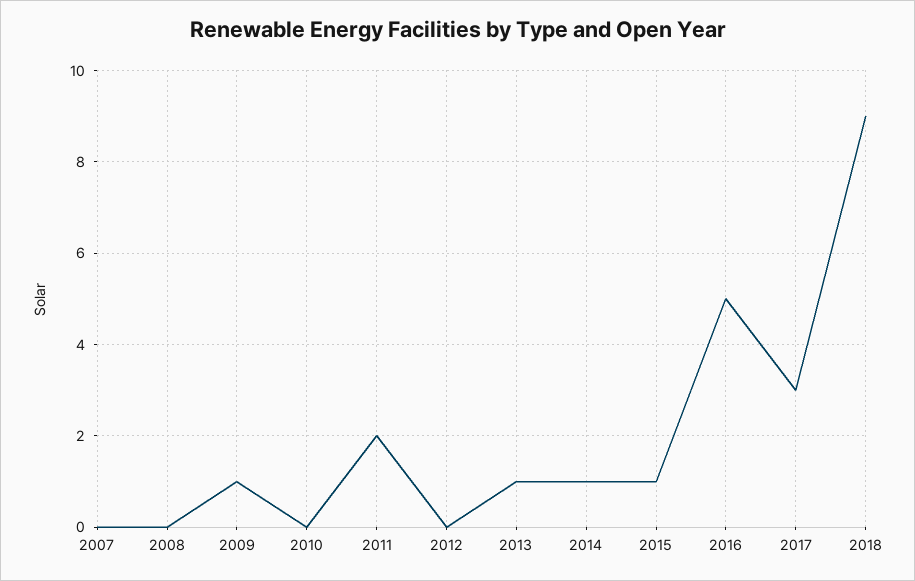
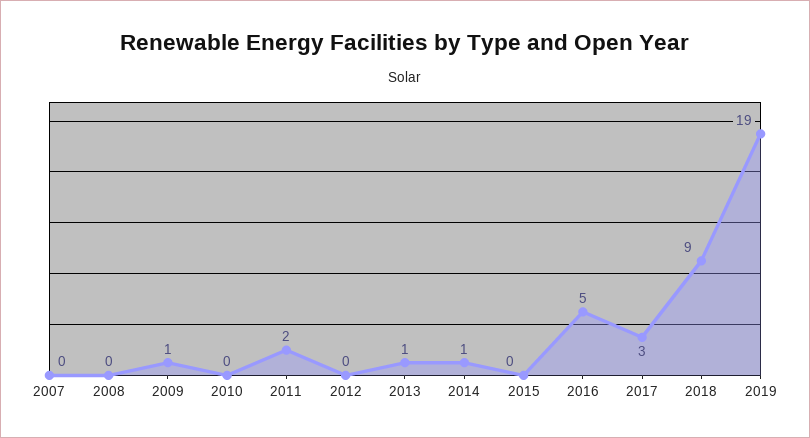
2015: 1 -> 0
2019: none -> 19

